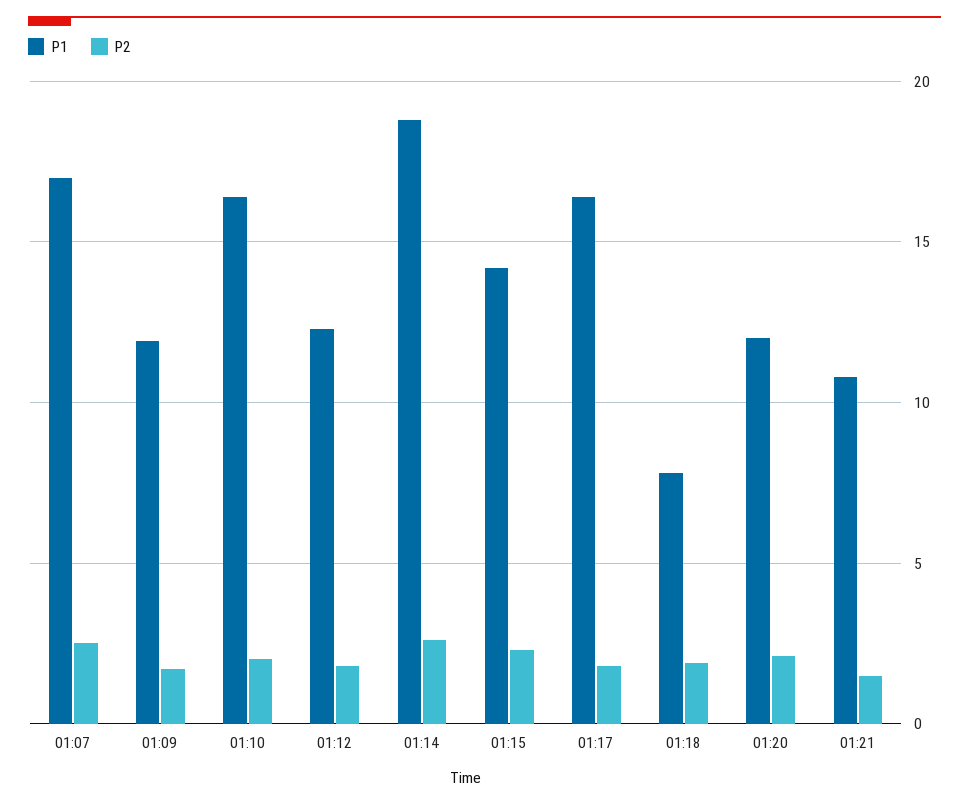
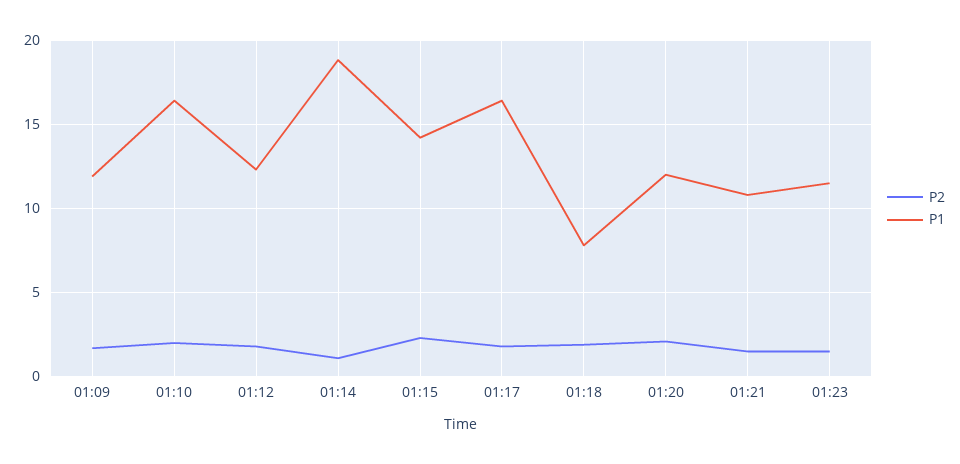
P1, 01:07: 17 -> none
P2, 01:07: 2.5 -> none
P2, 01:14: 2.5 -> 1
P2, 01:23: none -> 1.5
P1, 01:23: none -> 11.5

